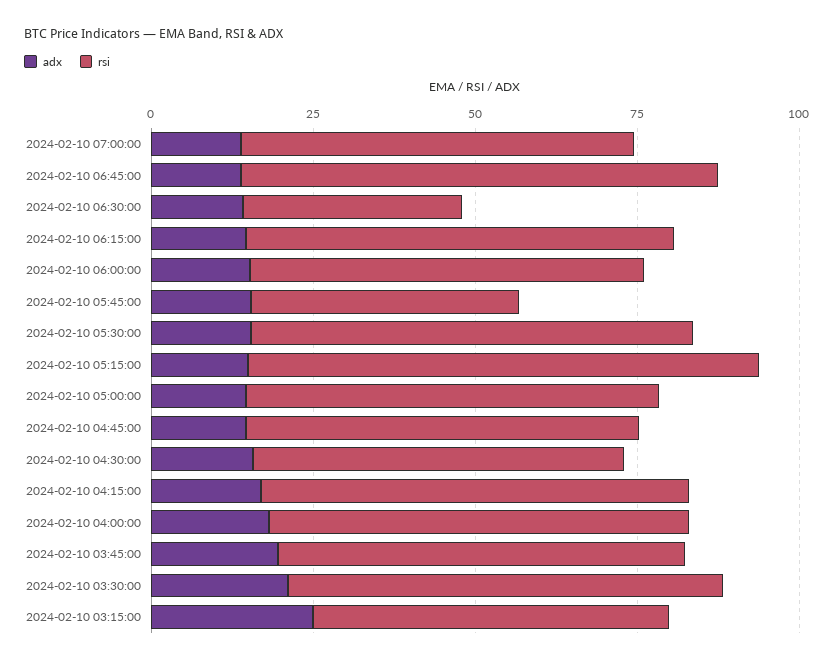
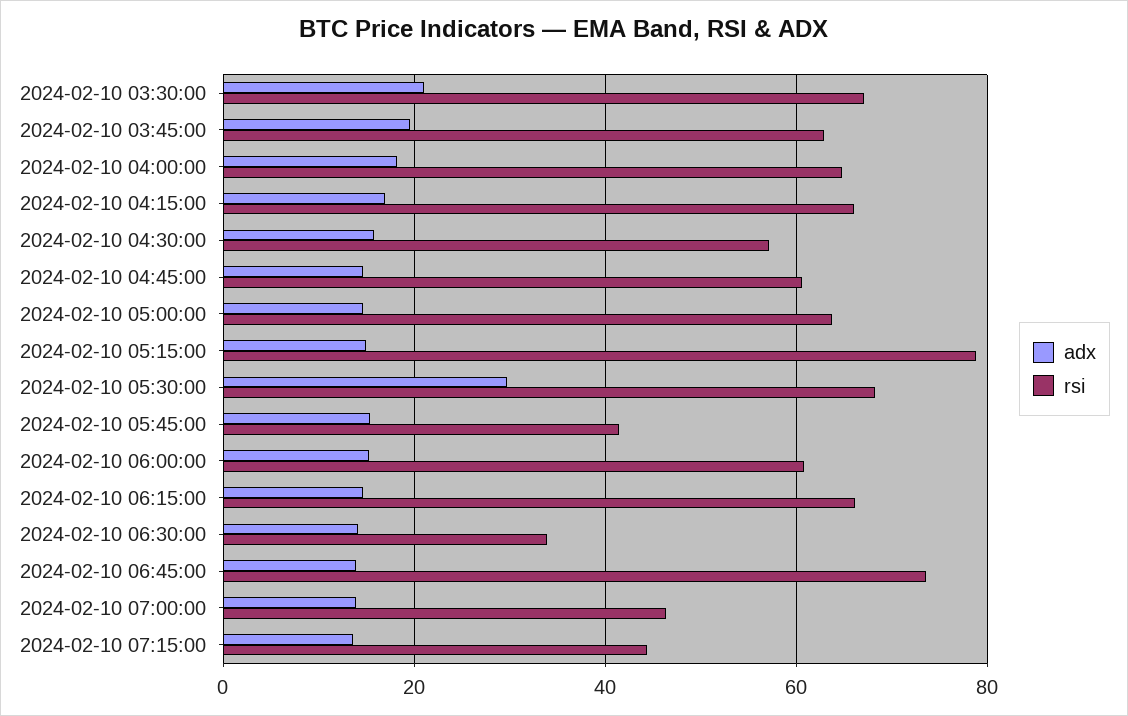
rsi, 2024-02-10 07:00:00: 60 -> 46
adx, 2024-02-10 05:30:00: 15 -> 30
adx, 2024-02-10 03:15:00: 25 -> none
rsi, 2024-02-10 03:15:00: 55 -> none
adx, 2024-02-10 07:15:00: none -> 14
rsi, 2024-02-10 07:15:00: none -> 44

